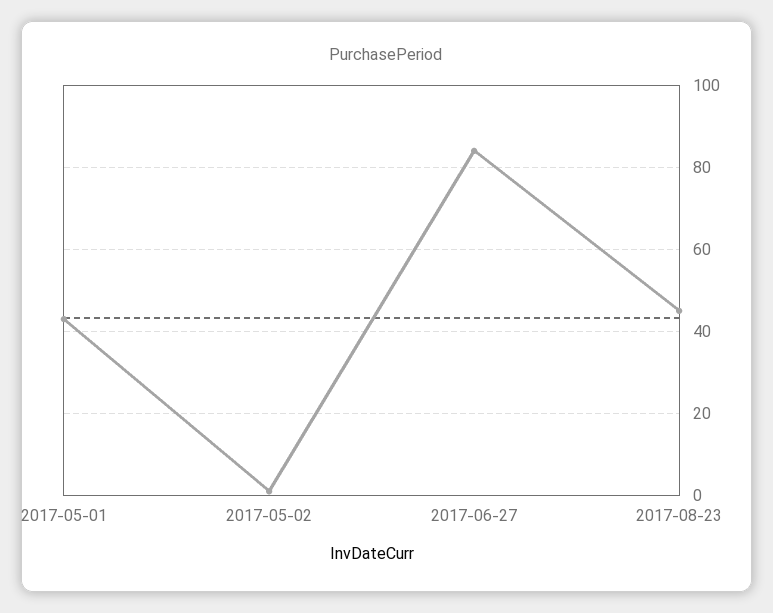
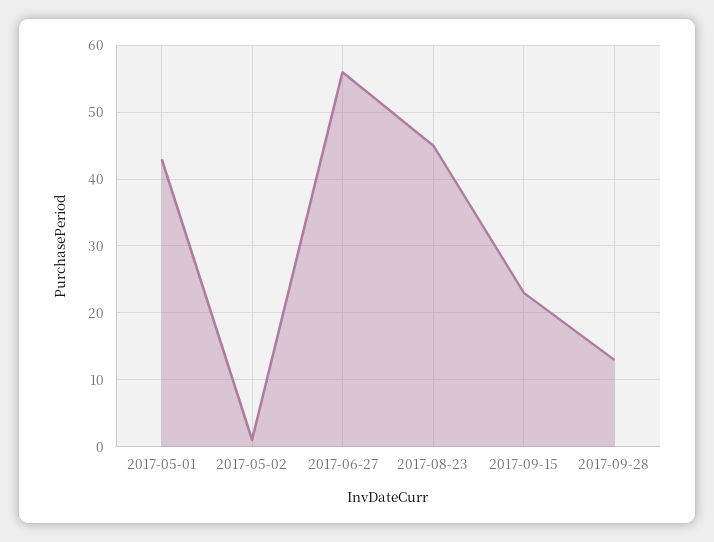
2017-06-27: 85 -> 56
2017-09-15: none -> 23
2017-09-28: none -> 13

